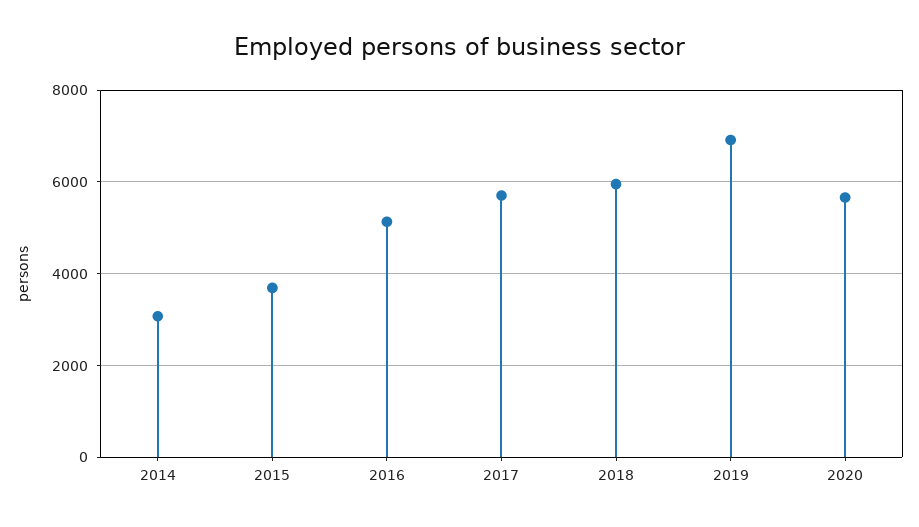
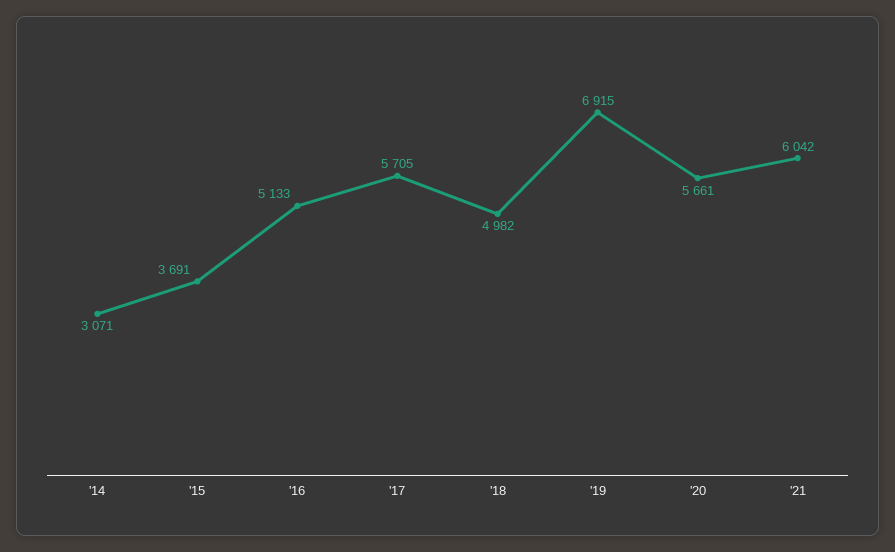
2018: 6000 -> 4982
'21: none -> 6042

